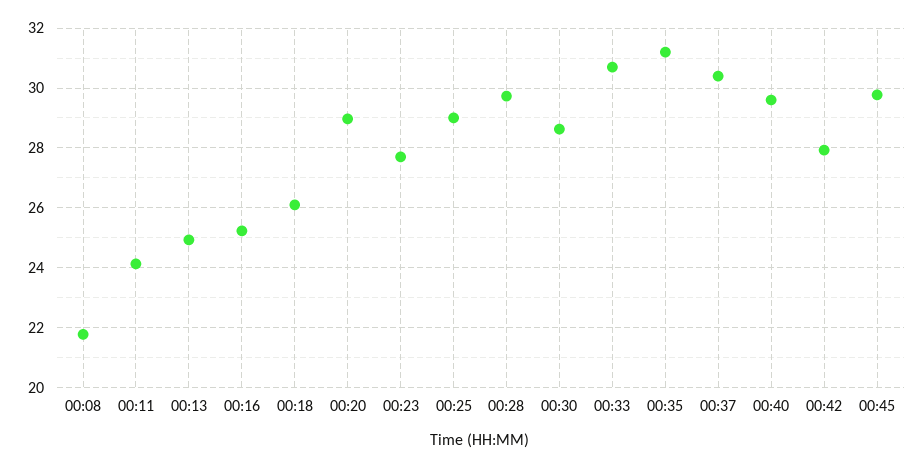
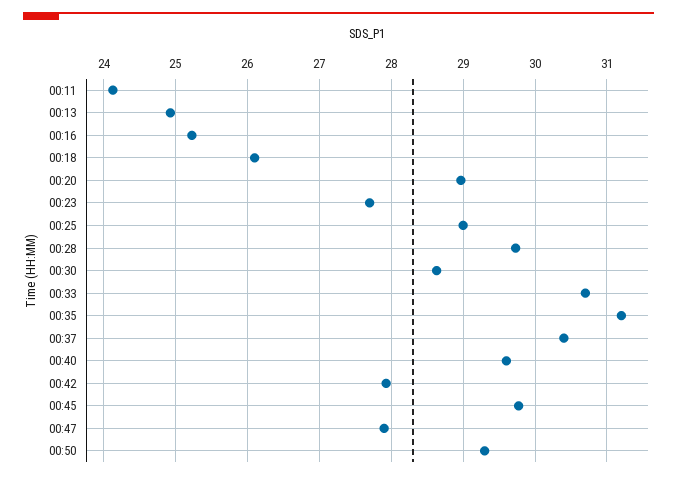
00:08: 21.75 -> none
00:47: none -> 27.9
00:50: none -> 29.3

